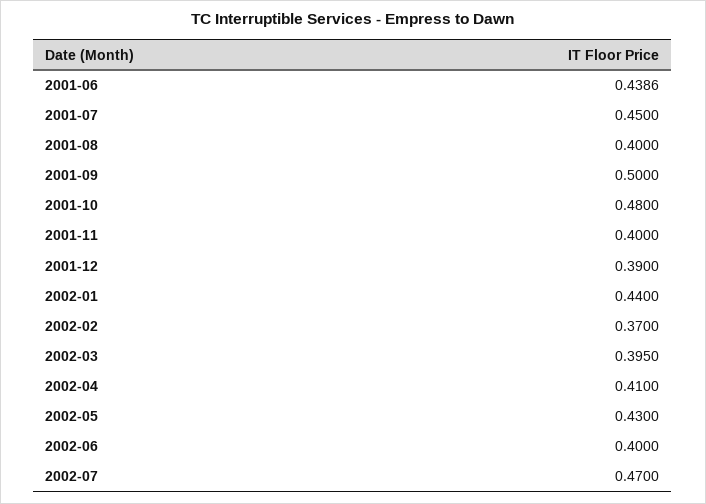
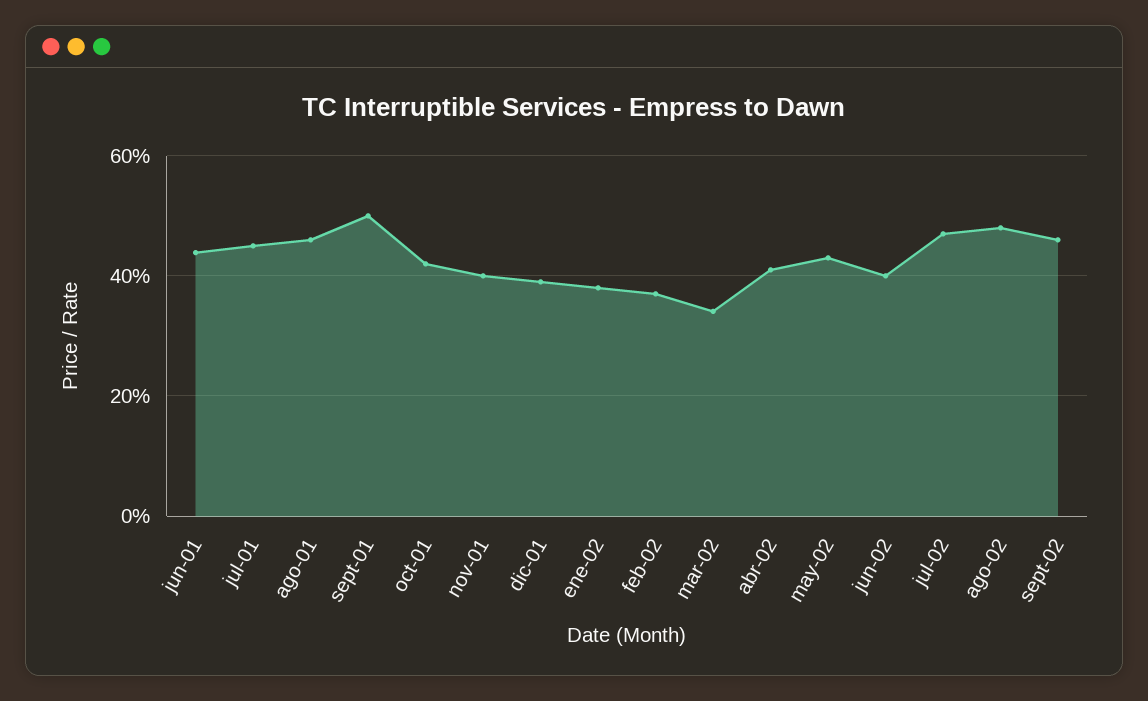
2001-08: 0.4 -> 0.46
2001-10: 0.48 -> 0.42
2002-01: 0.44 -> 0.38
2002-03: 0.395 -> 0.34
ago-02: none -> 0.48
sept-02: none -> 0.46

